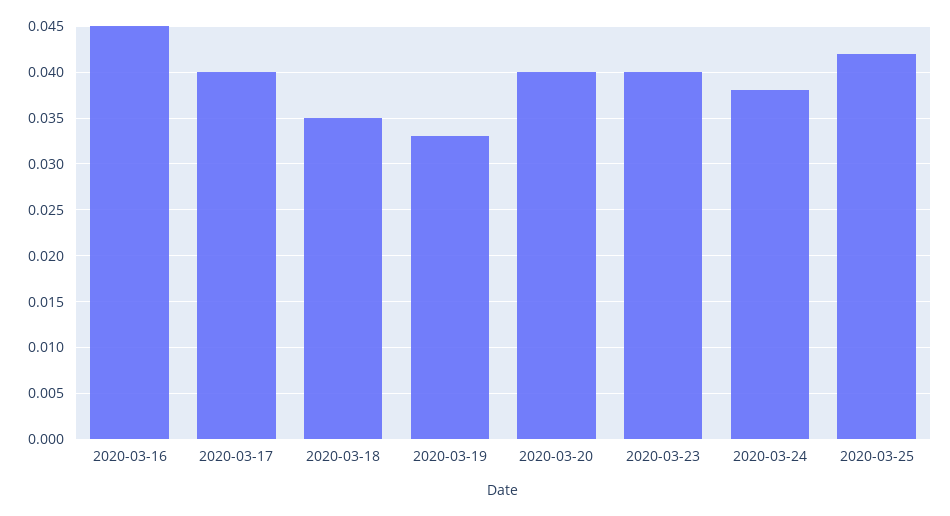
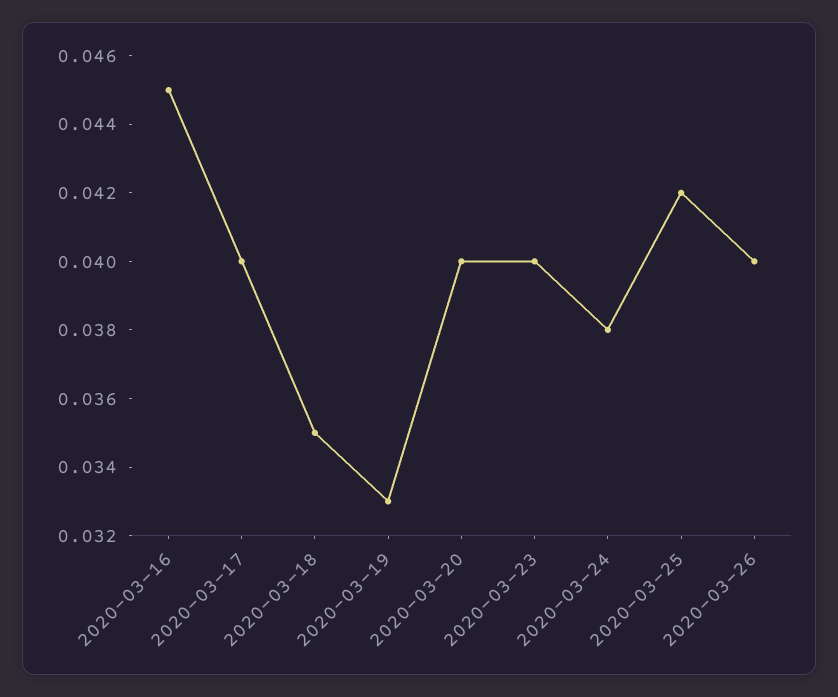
2020-03-26: none -> 0.04

